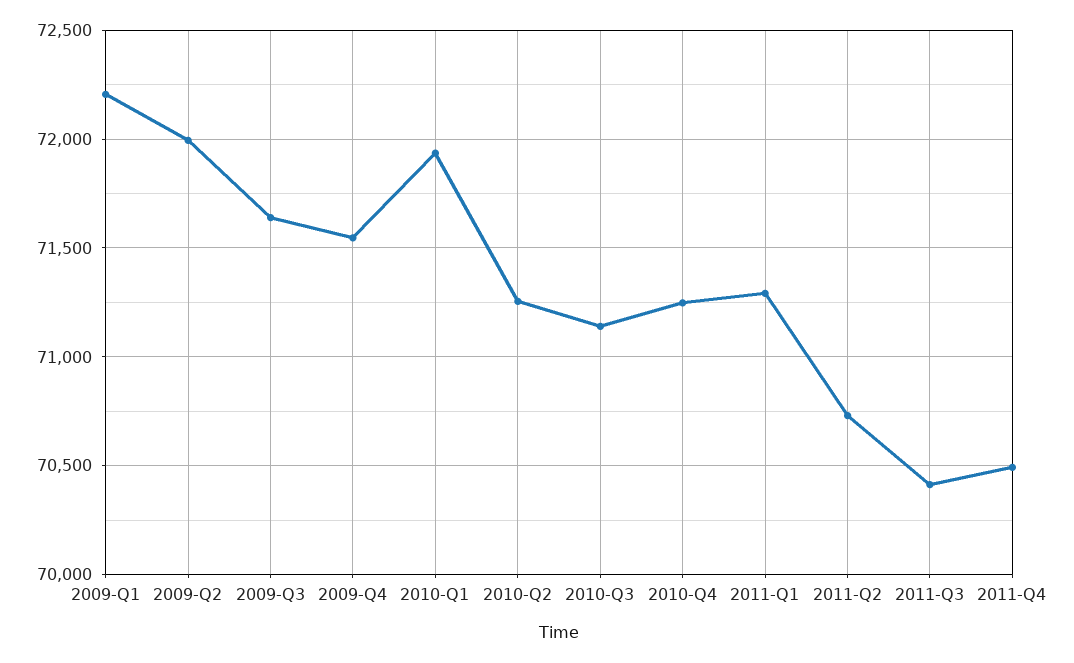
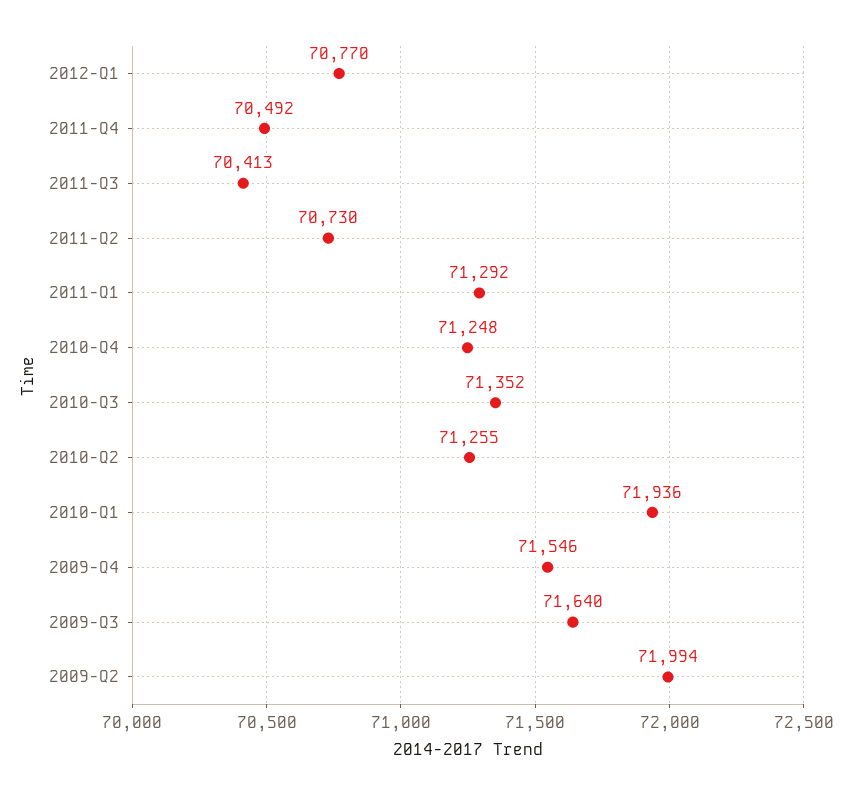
2009-Q1: 72200 -> none
2010-Q3: 71150 -> 71352
2012-Q1: none -> 70770

